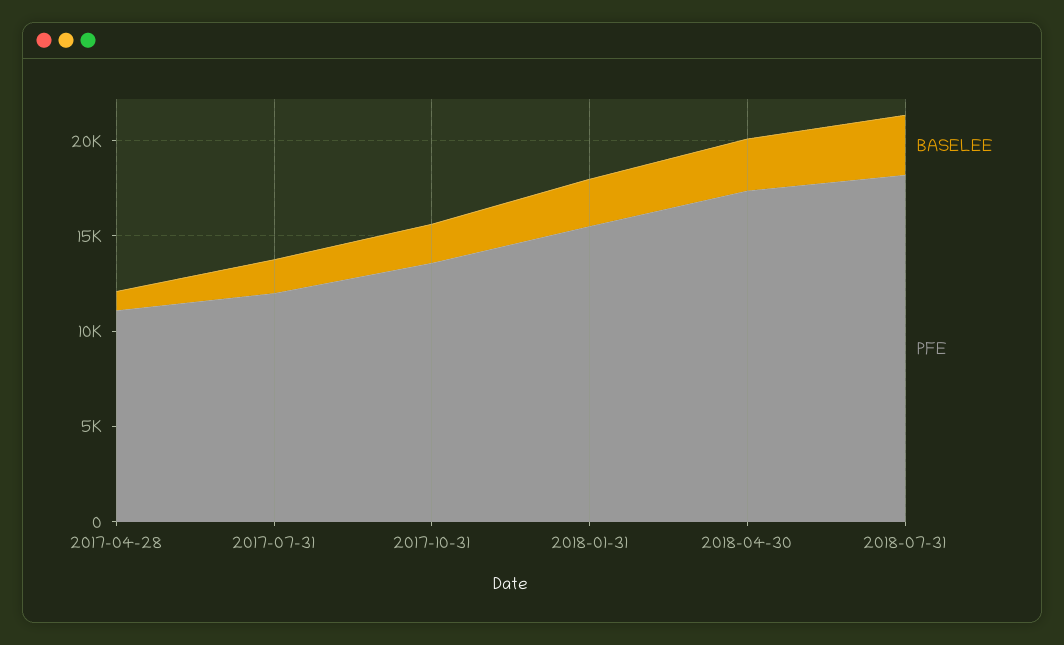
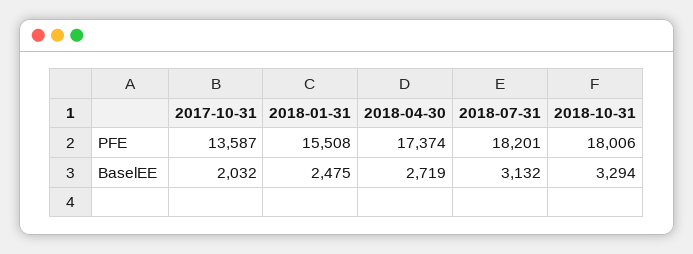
BASELEE, 2017-04-28: 1000 -> none
PFE, 2017-04-28: 11000 -> none
BASELEE, 2017-07-31: 2000 -> none
PFE, 2017-07-31: 12000 -> none
PFE, 2018-10-31: none -> 18006
BASELEE, 2018-10-31: none -> 3294

